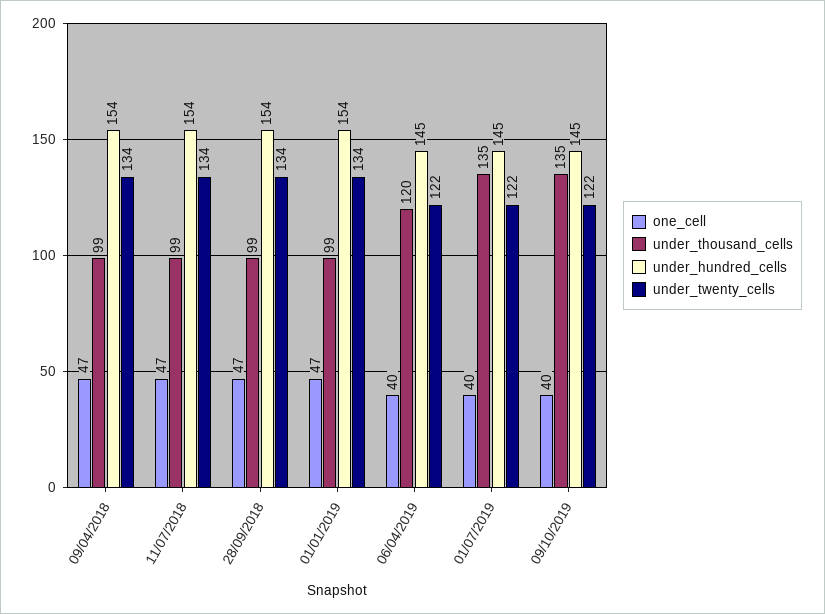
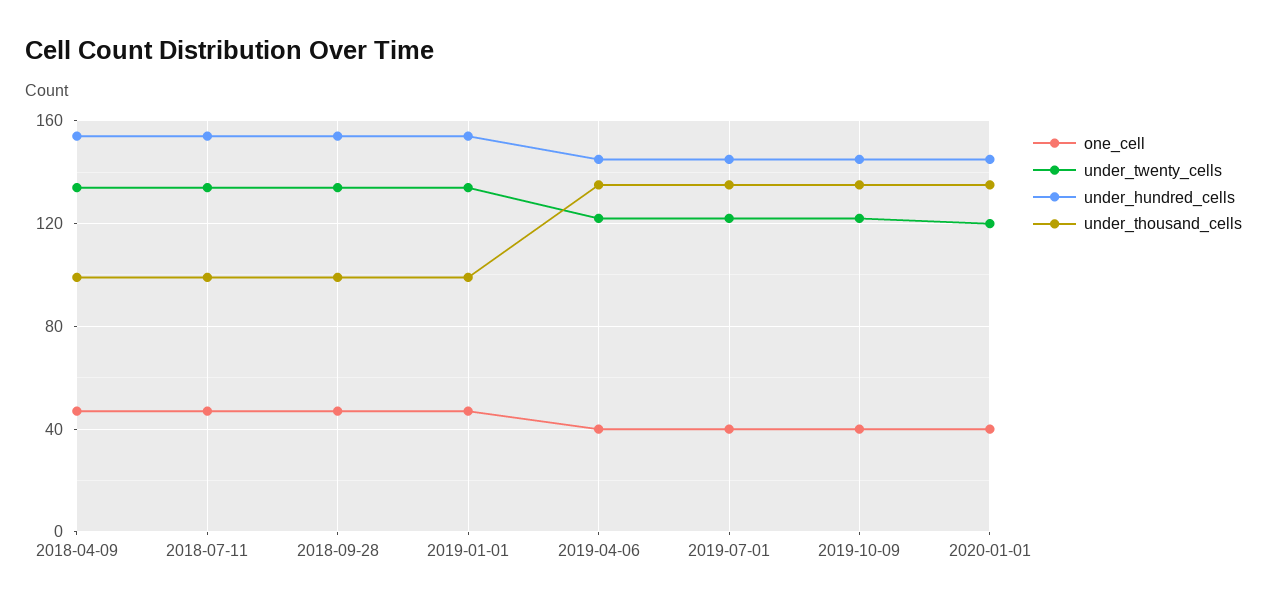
under_thousand_cells, 06/04/2019: 120 -> 135
one_cell, 2020-01-01: none -> 40
under_twenty_cells, 2020-01-01: none -> 120
under_hundred_cells, 2020-01-01: none -> 145
under_thousand_cells, 2020-01-01: none -> 135

